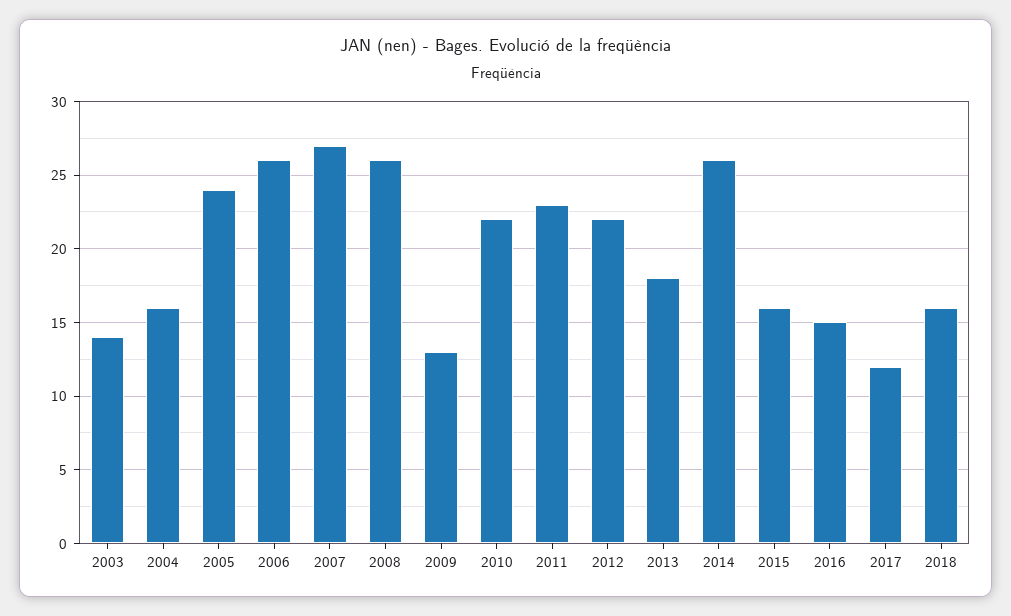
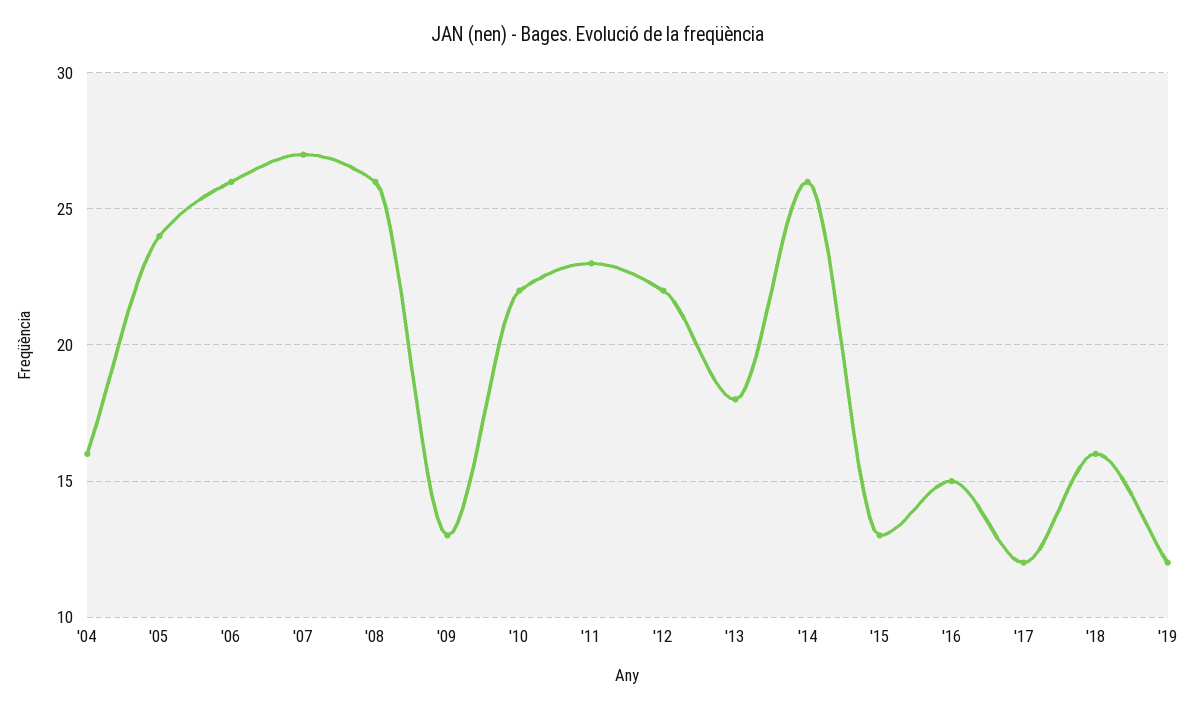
2003: 14 -> none
2015: 16 -> 13
'19: none -> 12

